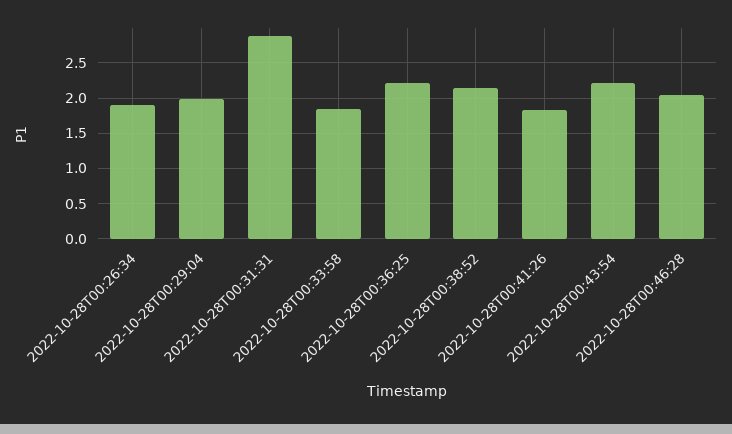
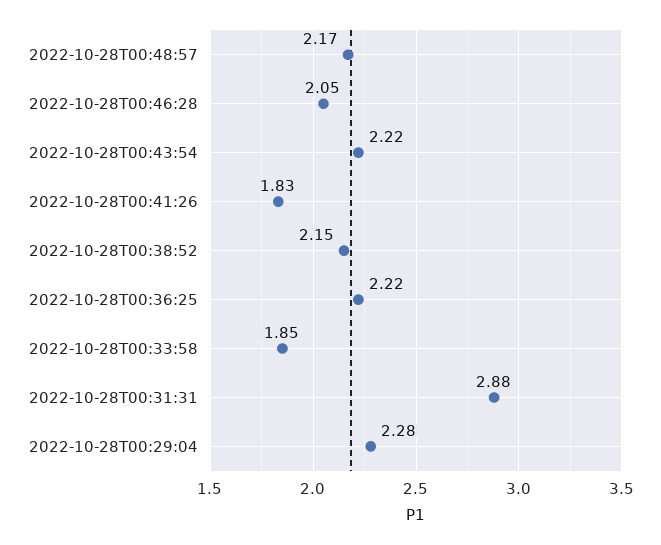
2022-10-28T00:26:34: 1.9 -> none
2022-10-28T00:29:04: 2 -> 2.28
2022-10-28T00:48:57: none -> 2.17

